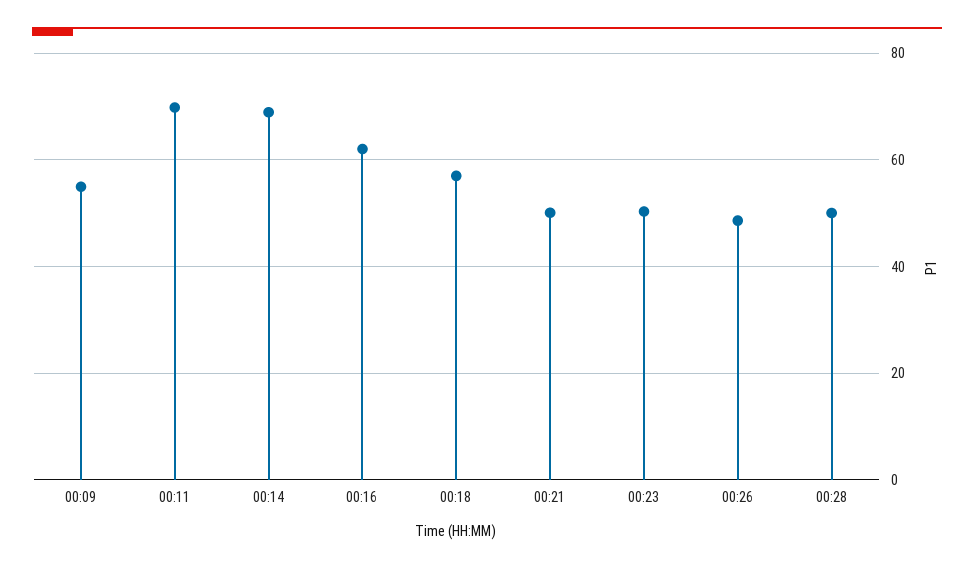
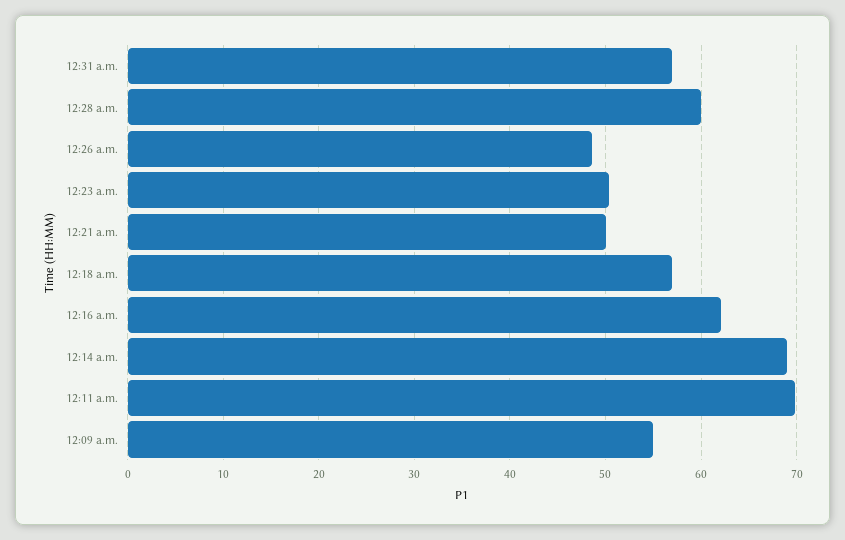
00:28: 50 -> 60
12:31 a.m.: none -> 57

